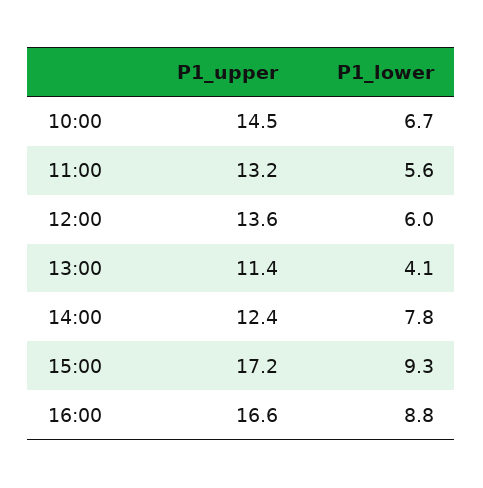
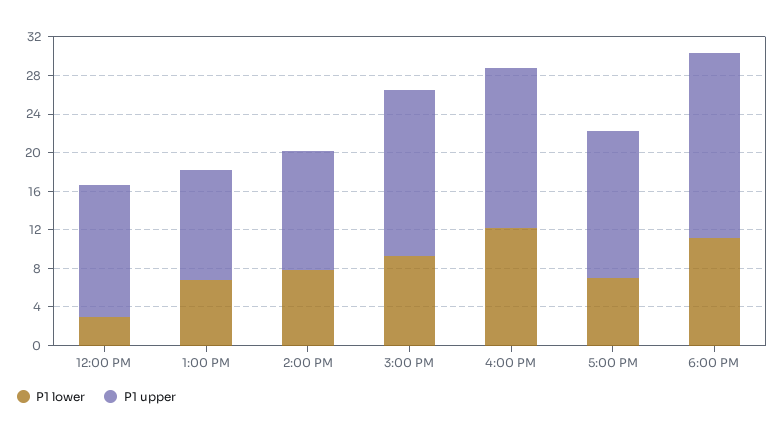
P1_upper, 10:00: 14.5 -> none
P1_lower, 10:00: 6.7 -> none
P1_upper, 11:00: 13.2 -> none
P1_lower, 11:00: 5.6 -> none
P1_lower, 12:00: 6 -> 3
P1_lower, 13:00: 4.1 -> 7
P1_lower, 16:00: 8.8 -> 12
P1_lower, 5:00 PM: none -> 7
P1_upper, 5:00 PM: none -> 15
P1_lower, 6:00 PM: none -> 11
P1_upper, 6:00 PM: none -> 19

